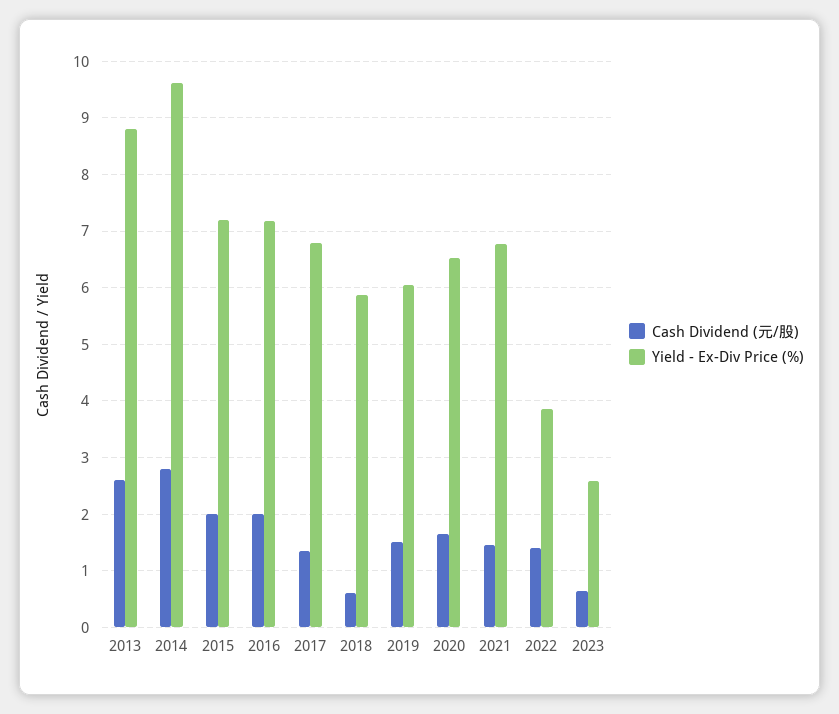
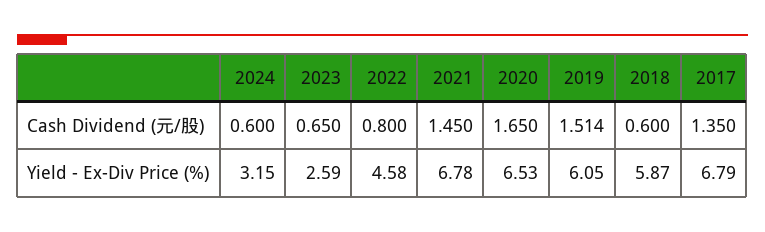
Cash Dividend (元/股), 2013: 2.6 -> none
Yield - Ex-Div Price (%), 2013: 8.8 -> none
Cash Dividend (元/股), 2014: 2.8 -> none
Yield - Ex-Div Price (%), 2014: 9.6 -> none
Cash Dividend (元/股), 2015: 2 -> none
Yield - Ex-Div Price (%), 2015: 7.2 -> none
Cash Dividend (元/股), 2016: 2 -> none
Yield - Ex-Div Price (%), 2016: 7.2 -> none
Cash Dividend (元/股), 2022: 1.4 -> 0.8
Yield - Ex-Div Price (%), 2022: 3.8 -> 4.58
Cash Dividend (元/股), 2024: none -> 0.6
Yield - Ex-Div Price (%), 2024: none -> 3.15

